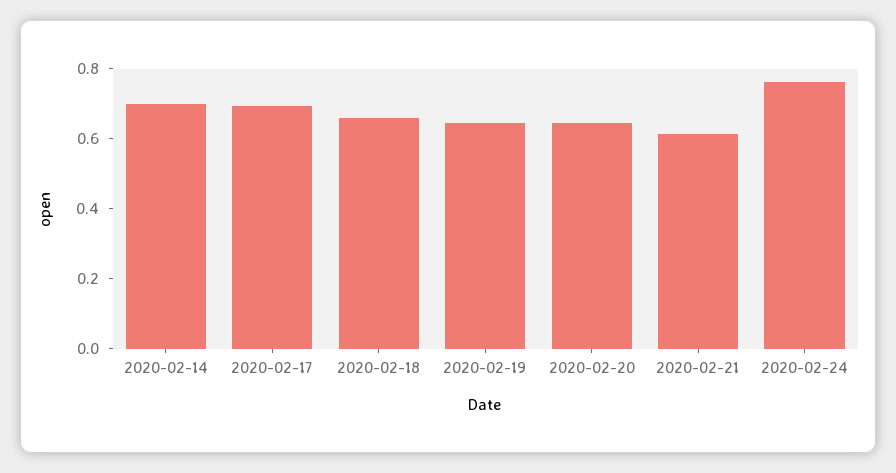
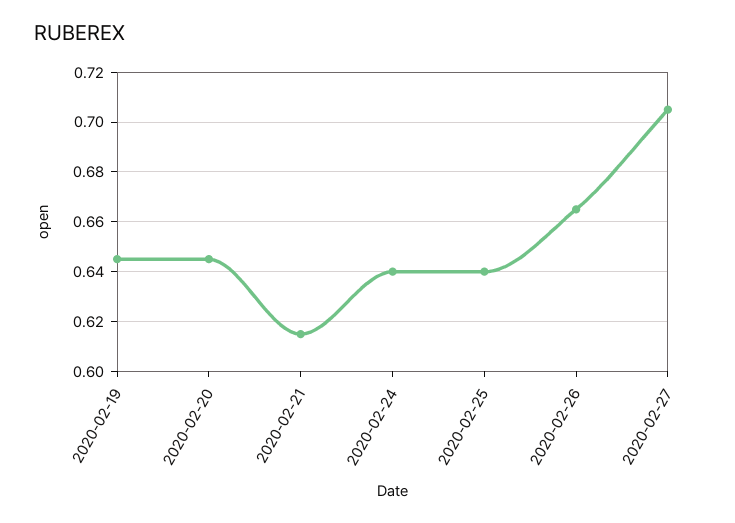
2020-02-14: 0.7 -> none
2020-02-17: 0.7 -> none
2020-02-18: 0.65 -> none
2020-02-24: 0.75 -> 0.64
2020-02-25: none -> 0.64
2020-02-26: none -> 0.665
2020-02-27: none -> 0.705

